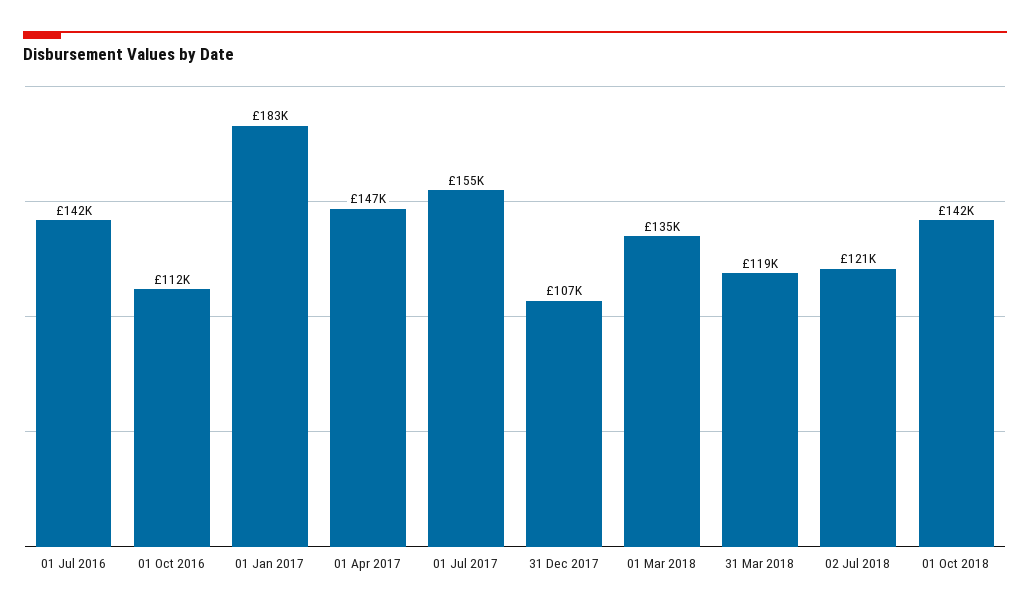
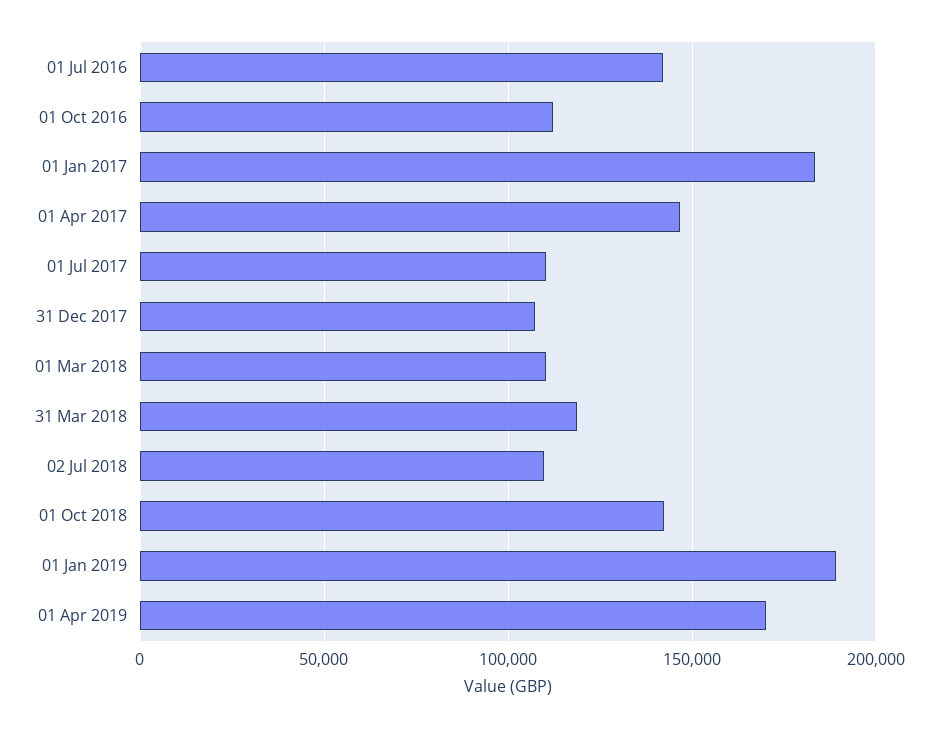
01 Jul 2017: 155000 -> 110000
01 Mar 2018: 135000 -> 110000
02 Jul 2018: 121000 -> 110000
01 Jan 2019: none -> 190000
01 Apr 2019: none -> 170000

